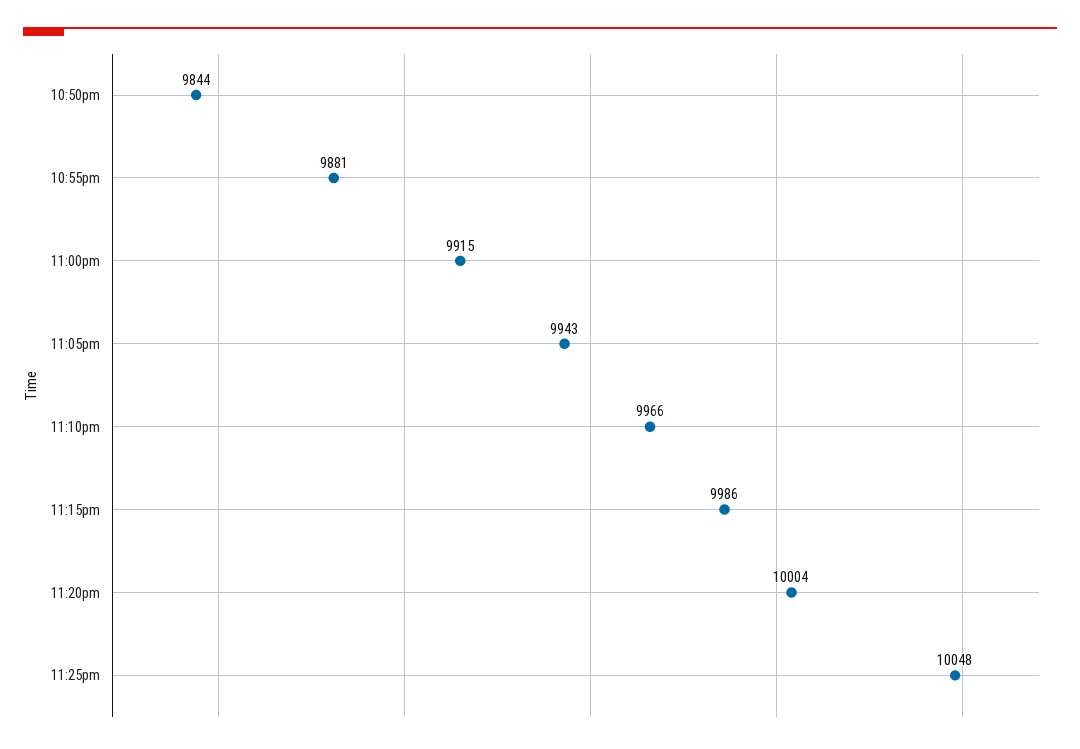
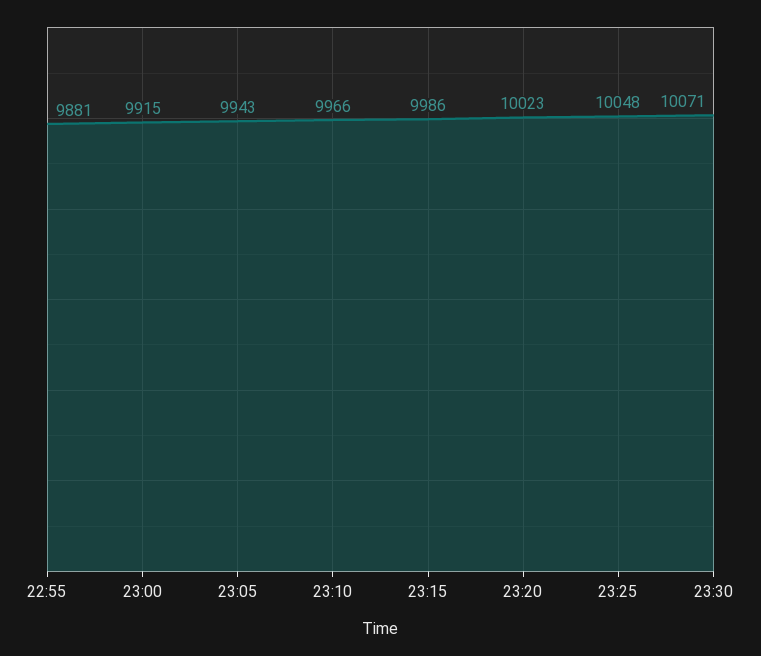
10:50pm: 9844 -> none
11:20pm: 10004 -> 10023
23:30: none -> 10071

